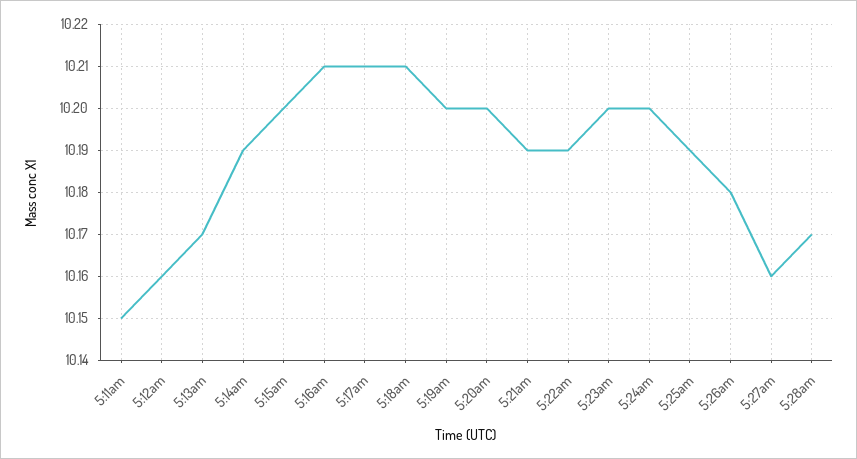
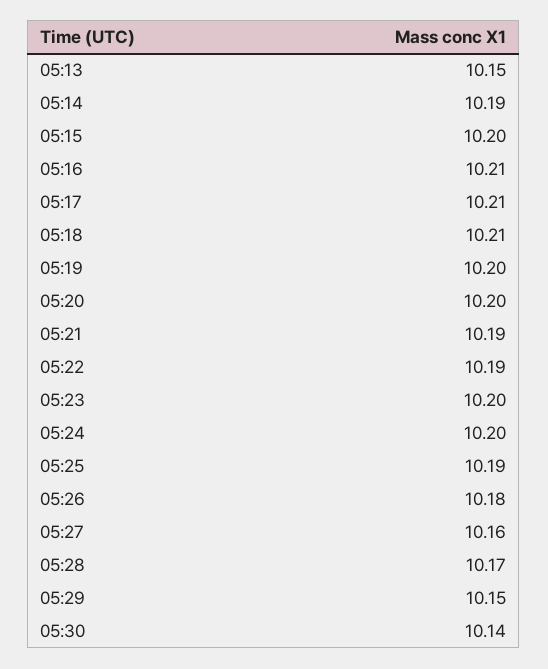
5:11am: 10.15 -> none
5:12am: 10.16 -> none
5:13am: 10.17 -> 10.15
05:29: none -> 10.15
05:30: none -> 10.14

